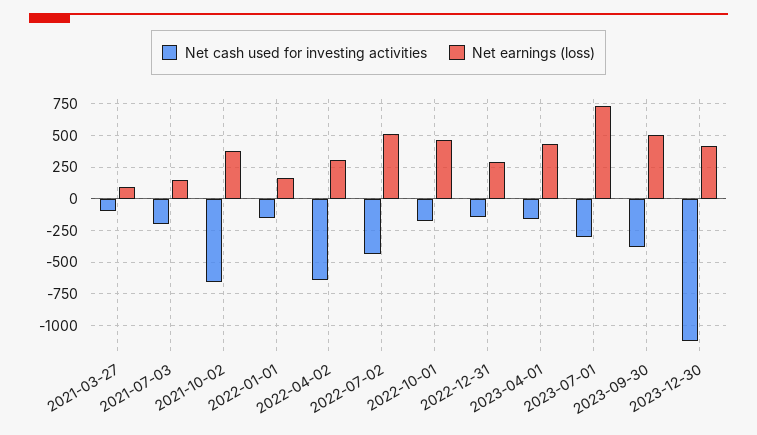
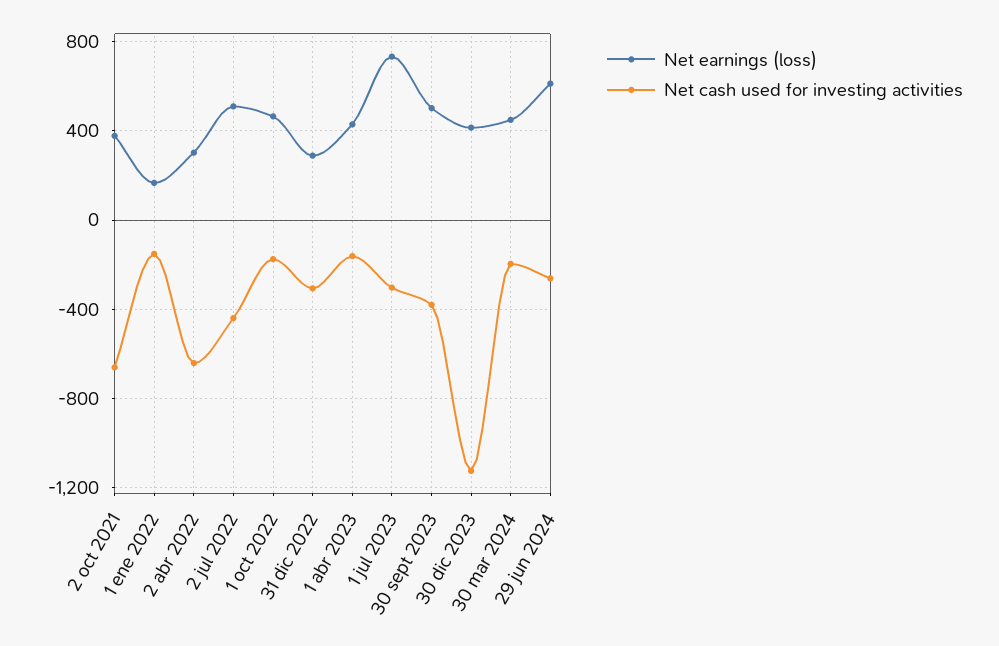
Net cash used for investing activities, 2021-03-27: -100 -> none
Net earnings (loss), 2021-03-27: 100 -> none
Net cash used for investing activities, 2021-07-03: -200 -> none
Net earnings (loss), 2021-07-03: 150 -> none
Net cash used for investing activities, 2022-12-31: -150 -> -300
Net earnings (loss), 30 mar 2024: none -> 450
Net cash used for investing activities, 30 mar 2024: none -> -200
Net earnings (loss), 29 jun 2024: none -> 600
Net cash used for investing activities, 29 jun 2024: none -> -250

